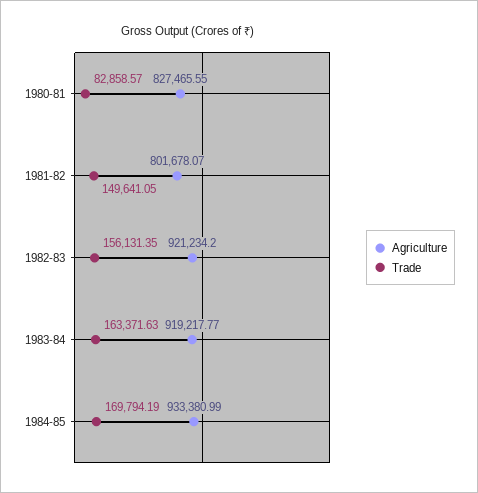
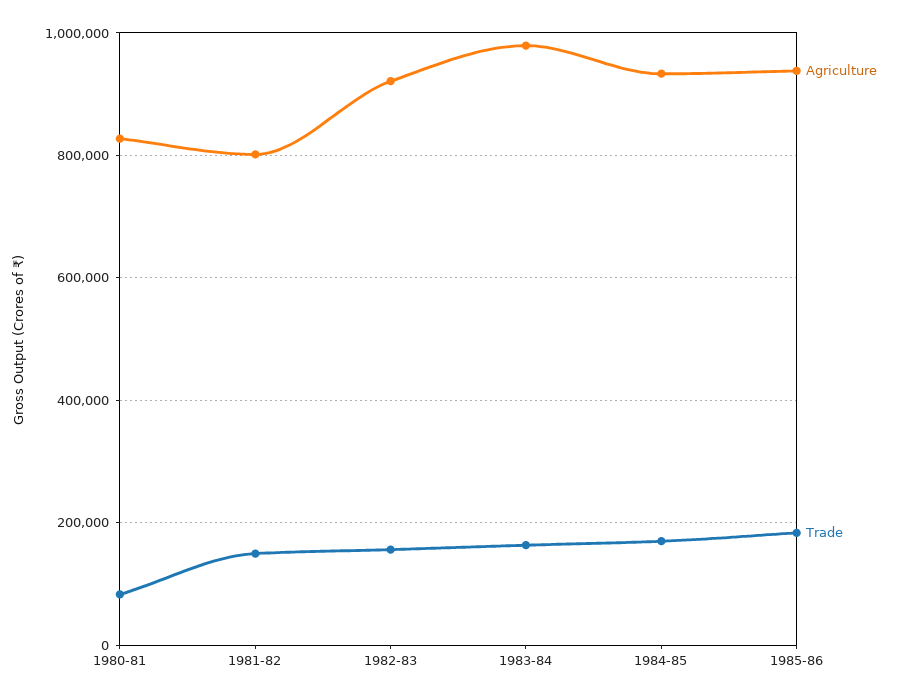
Agriculture, 1983-84: 919217.77 -> 980000
Agriculture, 1985-86: none -> 940000
Trade, 1985-86: none -> 180000

